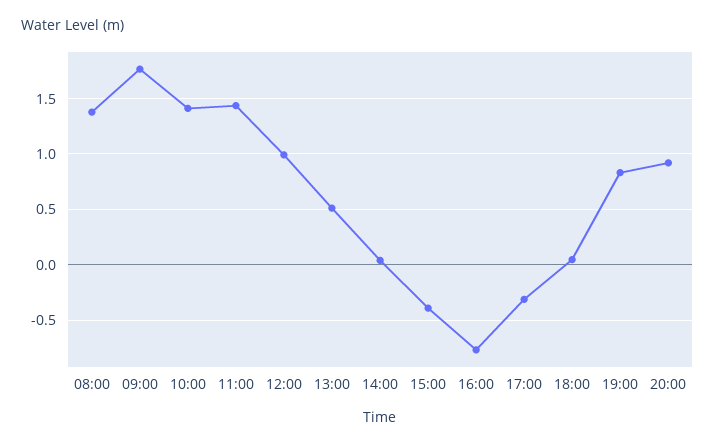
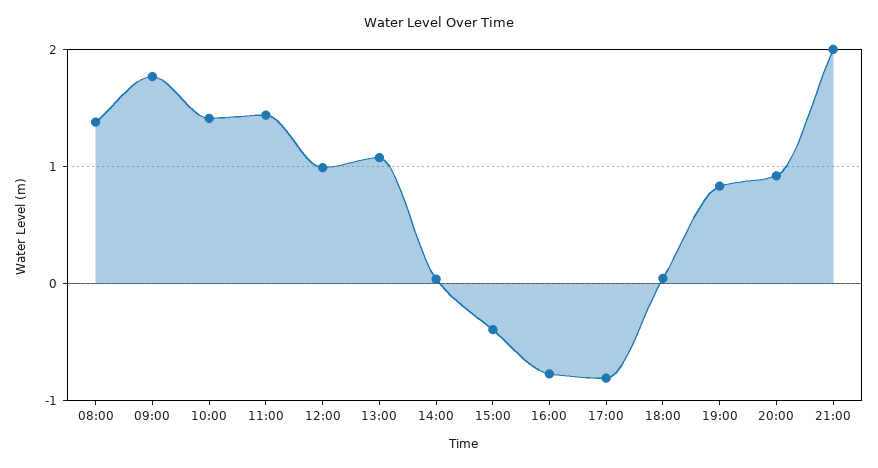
13:00: 0.5 -> 1.1
17:00: -0.3 -> -0.8
21:00: none -> 2

